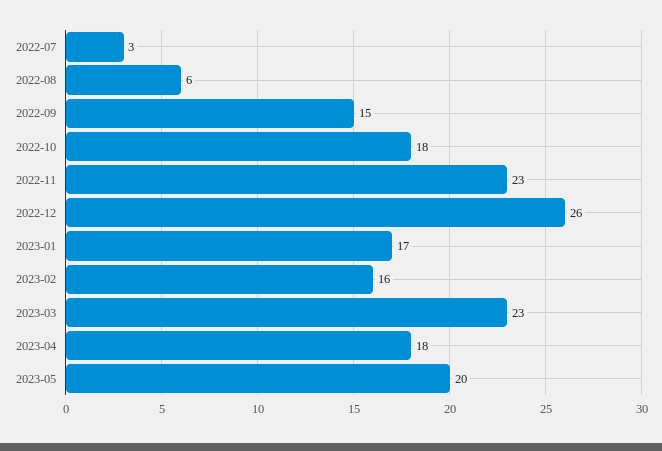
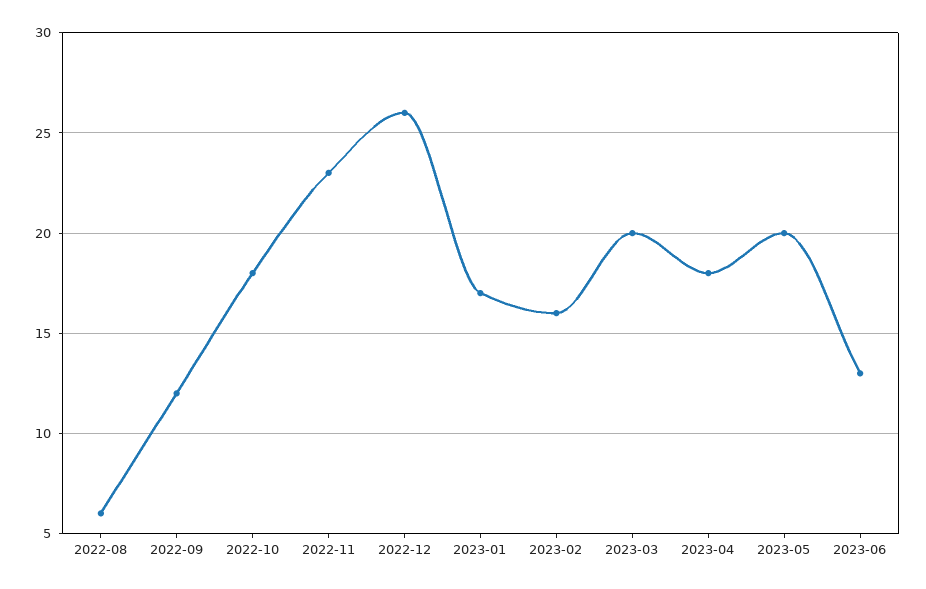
2022-07: 3 -> none
2022-09: 15 -> 12
2023-03: 23 -> 20
2023-06: none -> 13

